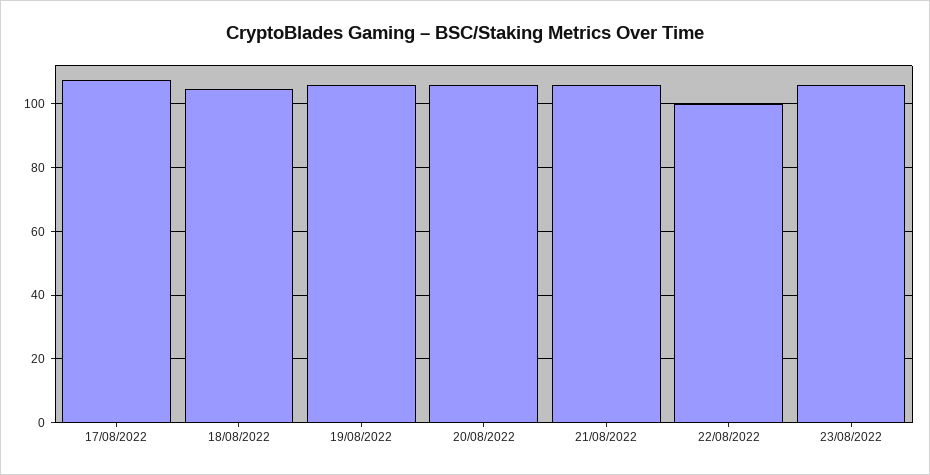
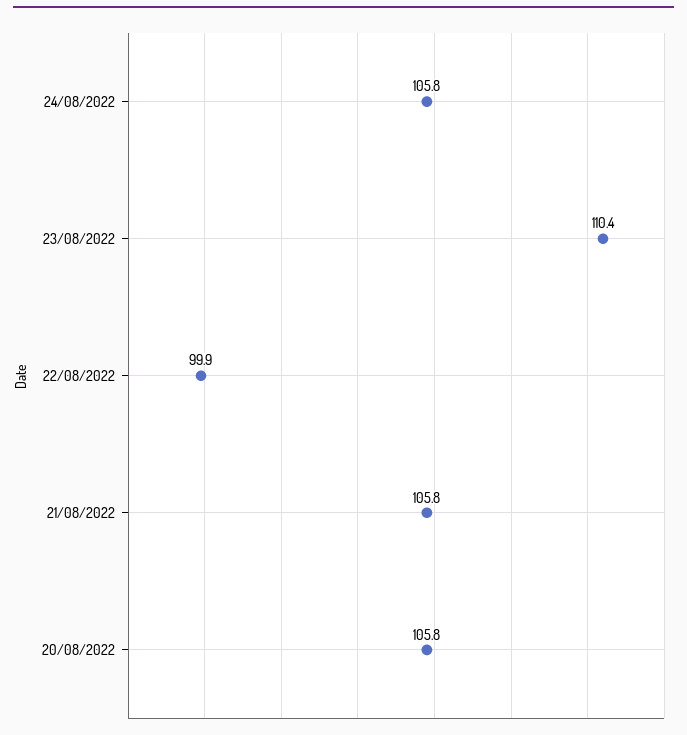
17/08/2022: 108 -> none
18/08/2022: 104 -> none
19/08/2022: 106 -> none
23/08/2022: 106 -> 110.4
24/08/2022: none -> 105.8

